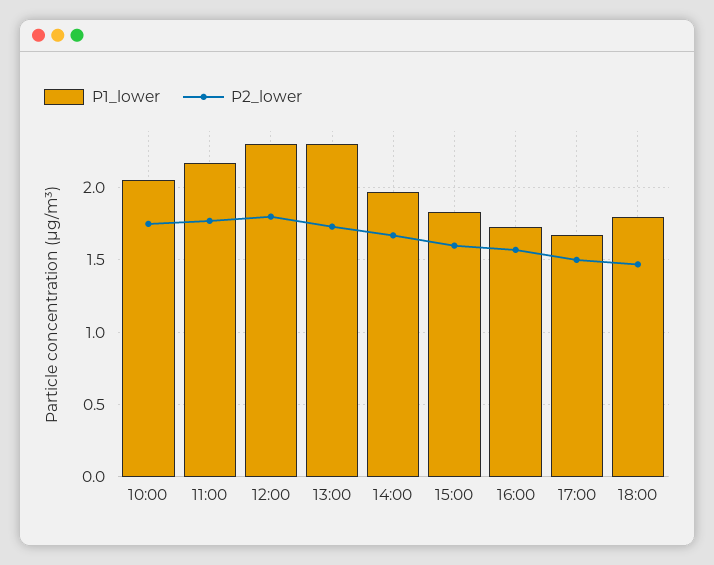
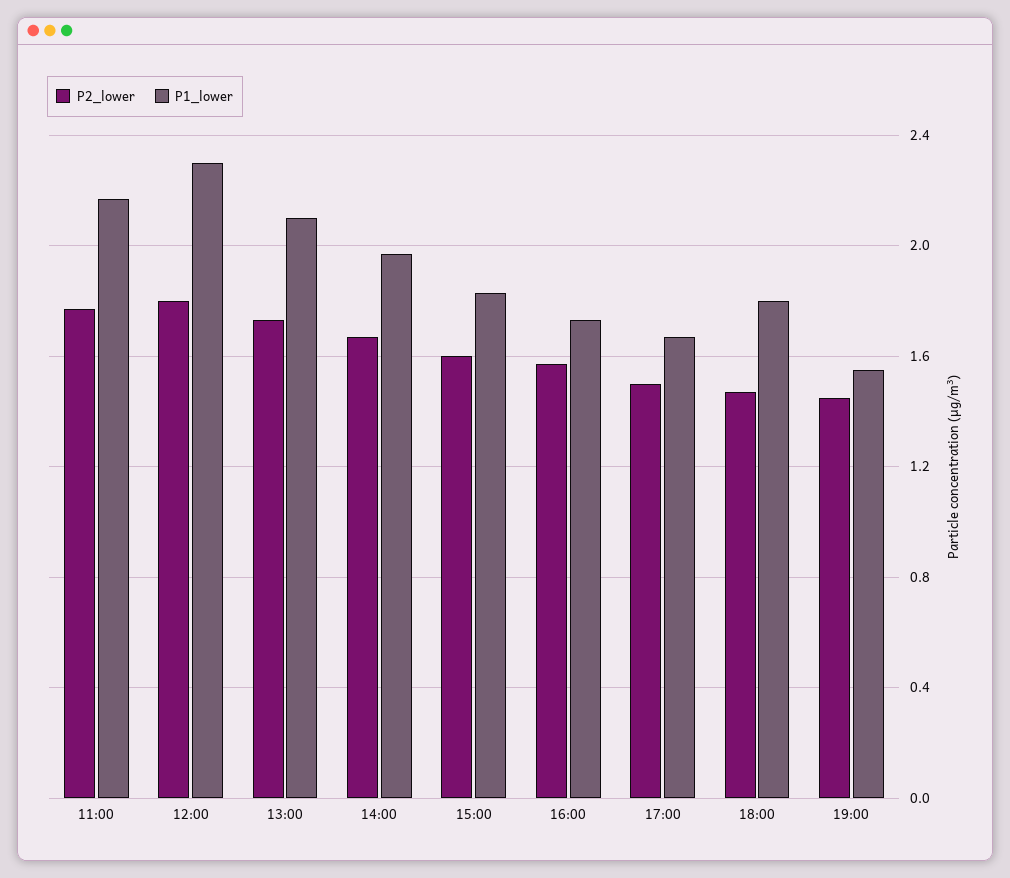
P1_lower, 10:00: 2.05 -> none
P2_lower, 10:00: 1.75 -> none
P1_lower, 13:00: 2.3 -> 2.1
P2_lower, 19:00: none -> 1.45
P1_lower, 19:00: none -> 1.55

